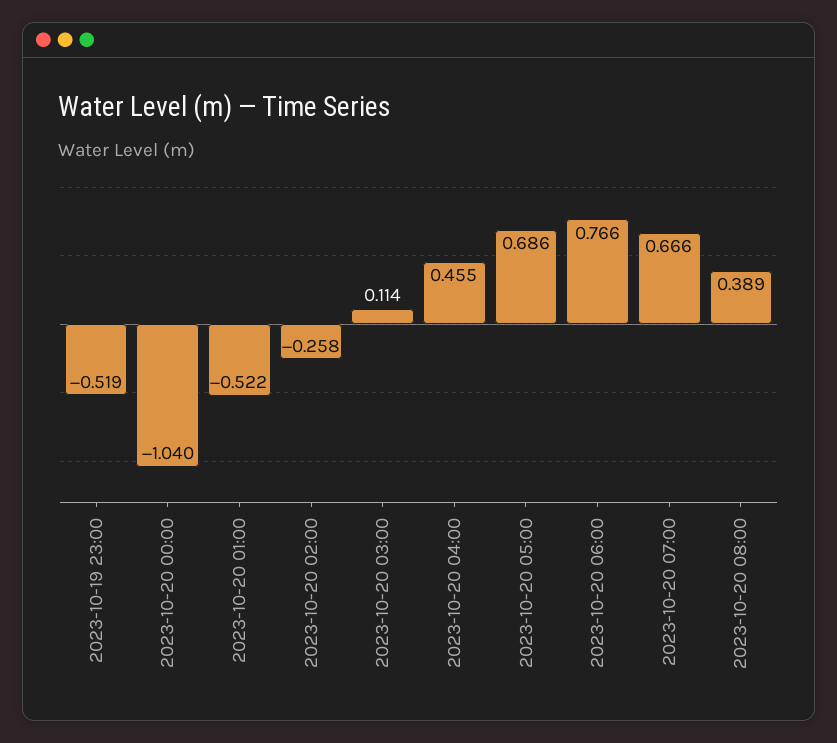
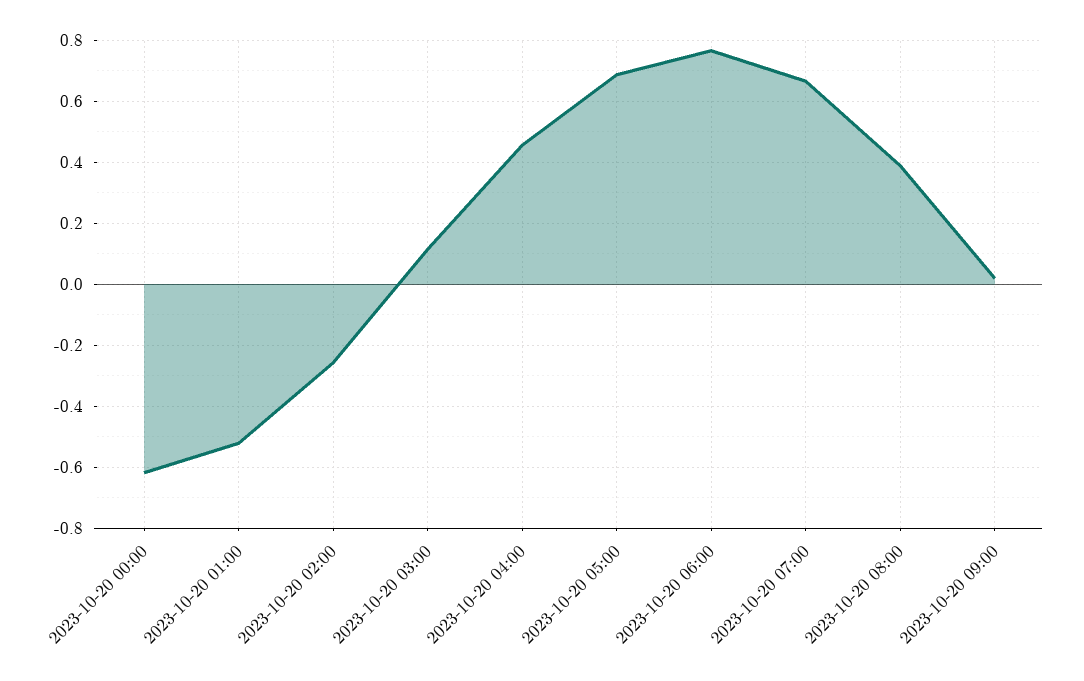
2023-10-19 23:00: -0.519 -> none
2023-10-20 00:00: -1.04 -> -0.62
2023-10-20 09:00: none -> 0.02

